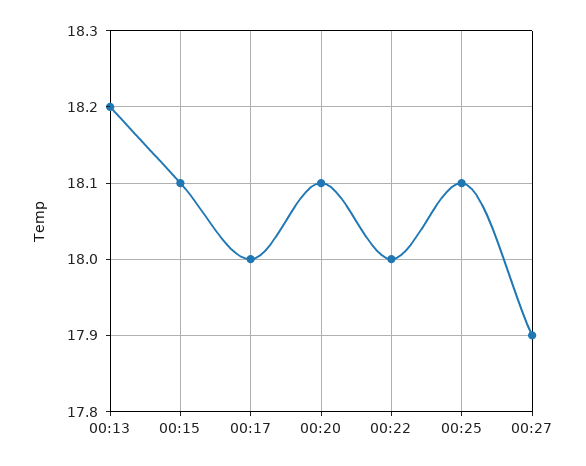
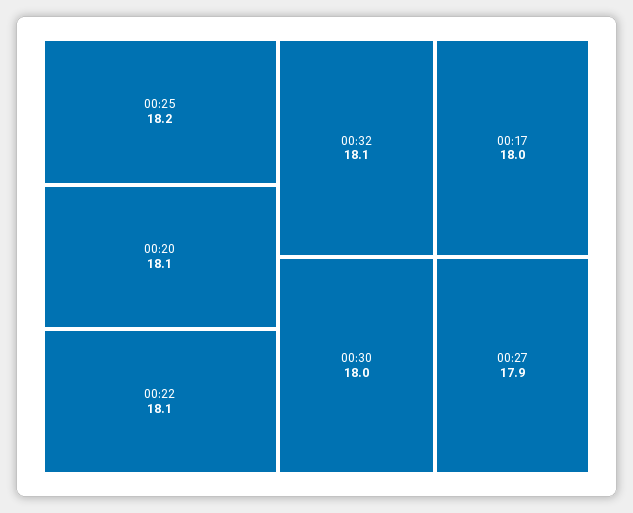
00:13: 18.2 -> none
00:15: 18.1 -> none
00:22: 18 -> 18.1
00:25: 18.1 -> 18.2
00:32: none -> 18.1
00:30: none -> 18

